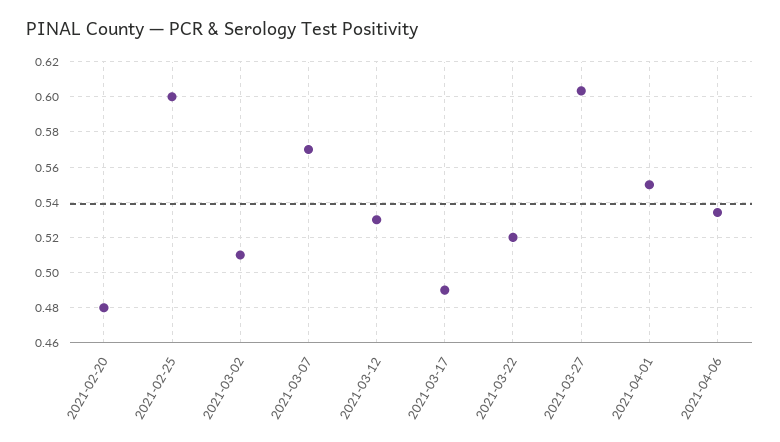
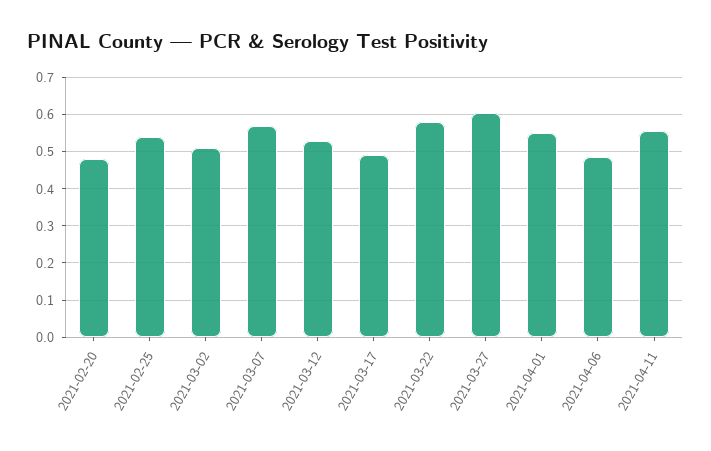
2021-02-25: 0.6 -> 0.54
2021-03-22: 0.52 -> 0.58
2021-04-06: 0.535 -> 0.48
2021-04-11: none -> 0.56

